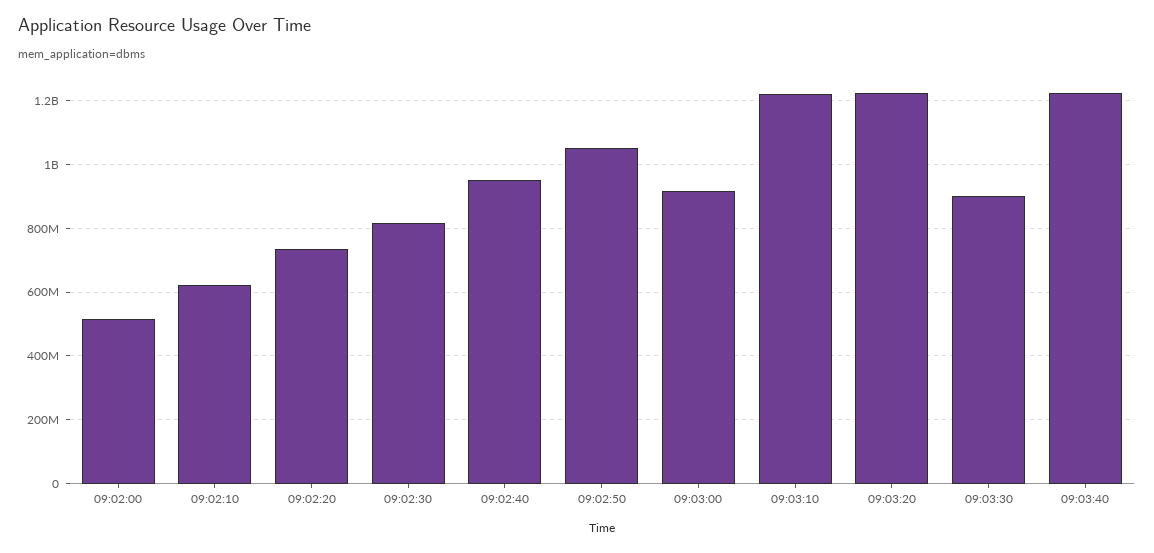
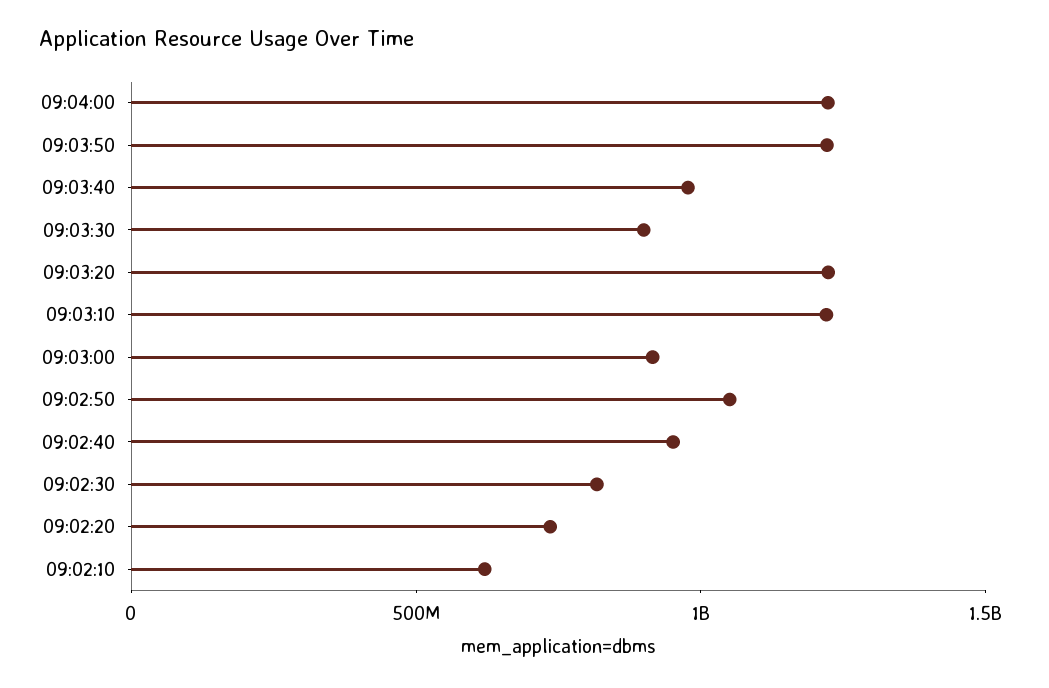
09:02:00: 520000000 -> none
09:03:40: 1220000000 -> 1000000000
09:04:00: none -> 1200000000
09:03:50: none -> 1200000000

